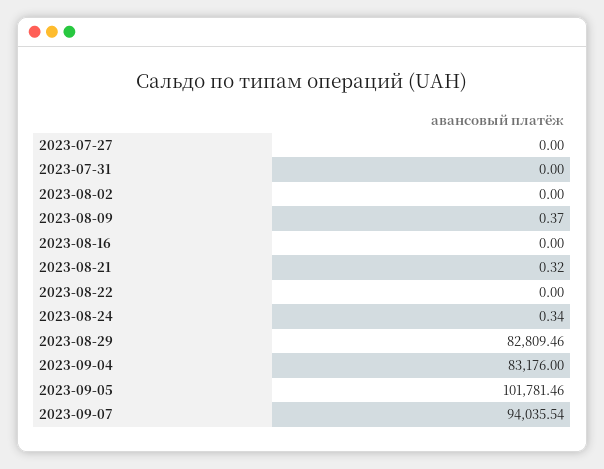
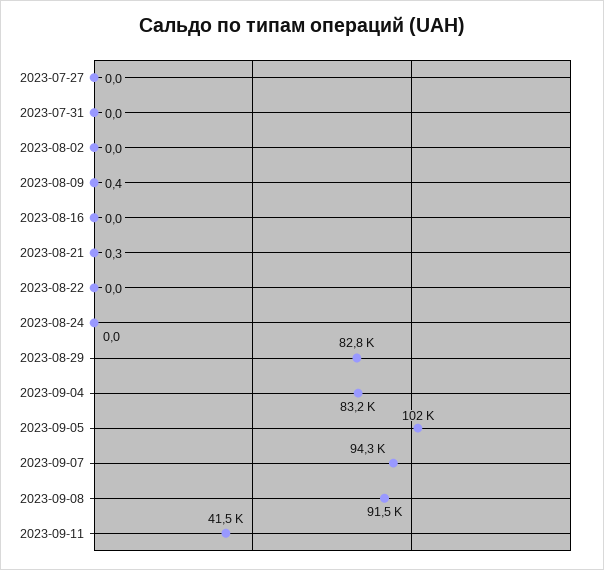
2023-08-24: 0.34 -> 0
2023-09-07: 94035.54 -> 94300
2023-09-08: none -> 91500
2023-09-11: none -> 41500

